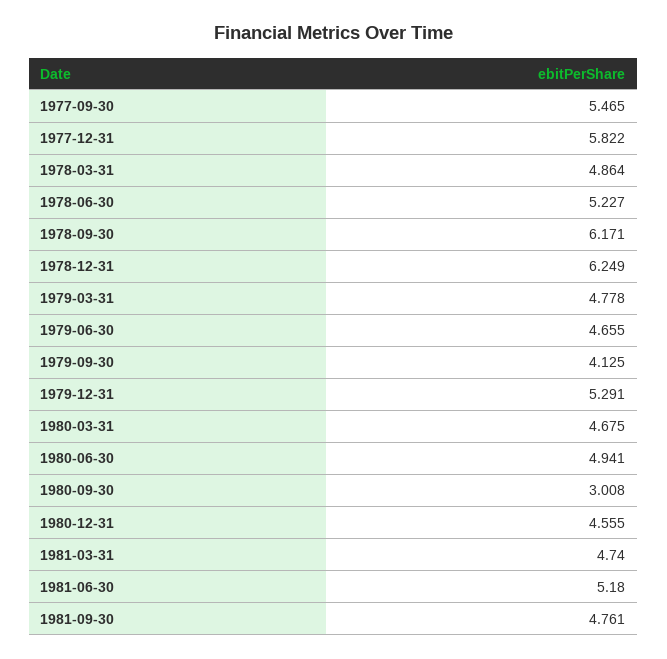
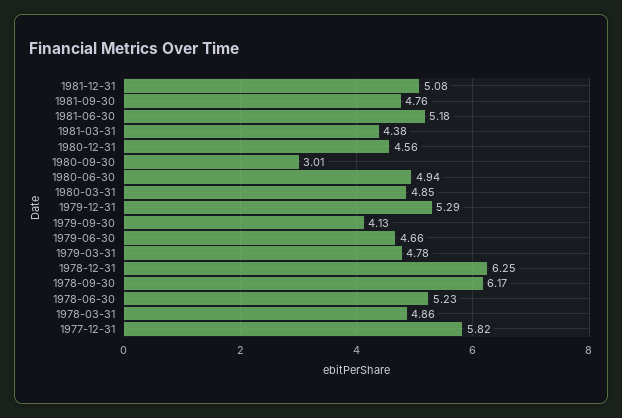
1977-09-30: 5.465 -> none
1980-03-31: 4.675 -> 4.85
1981-03-31: 4.74 -> 4.38
1981-12-31: none -> 5.08

